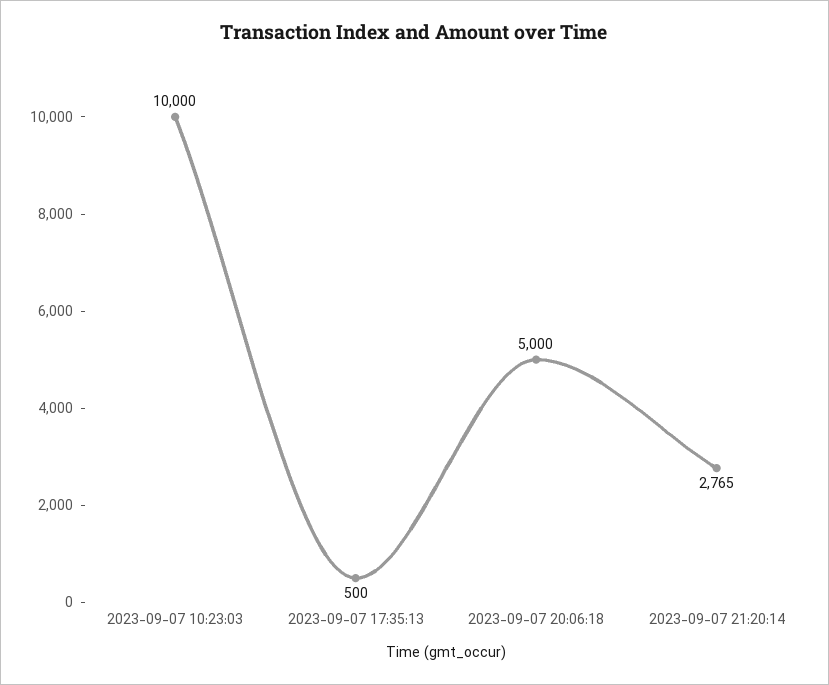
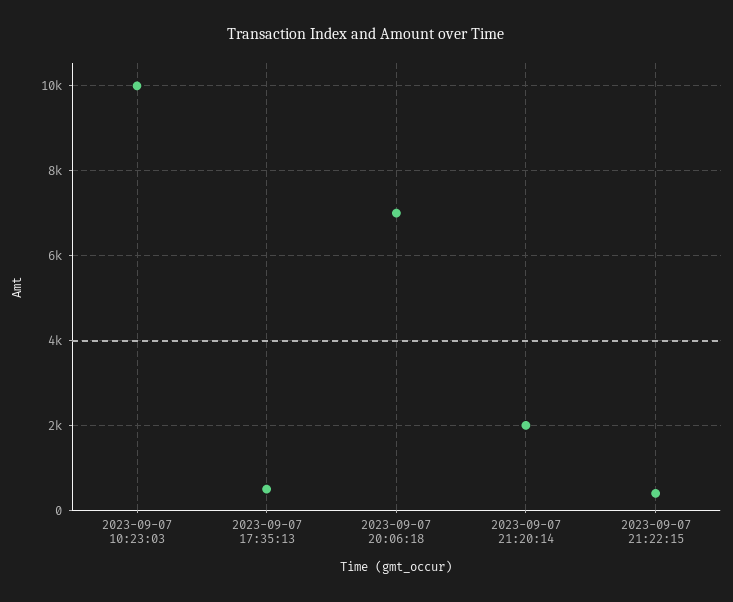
2023-09-07 20:06:18: 5000 -> 7000
2023-09-07 21:20:14: 2765 -> 2000
2023-09-07 21:22:15: none -> 400

